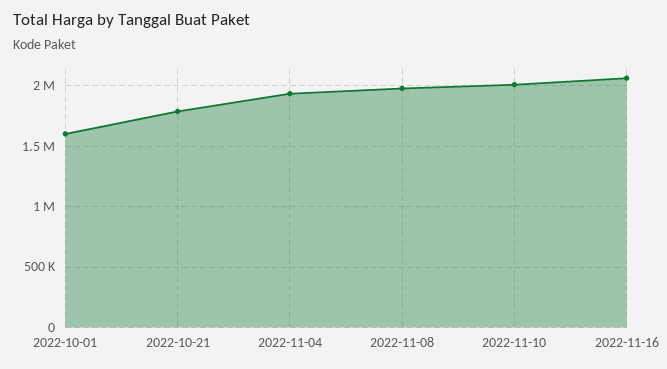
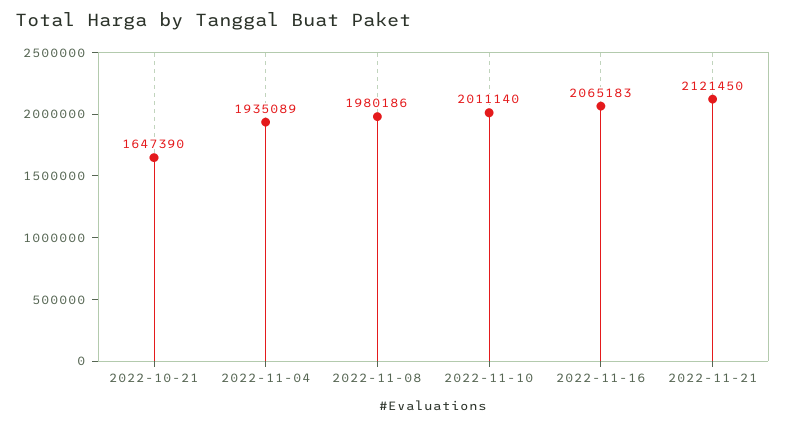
2022-10-01: 1600000 -> none
2022-10-21: 1800000 -> 1647390
2022-11-21: none -> 2121450

